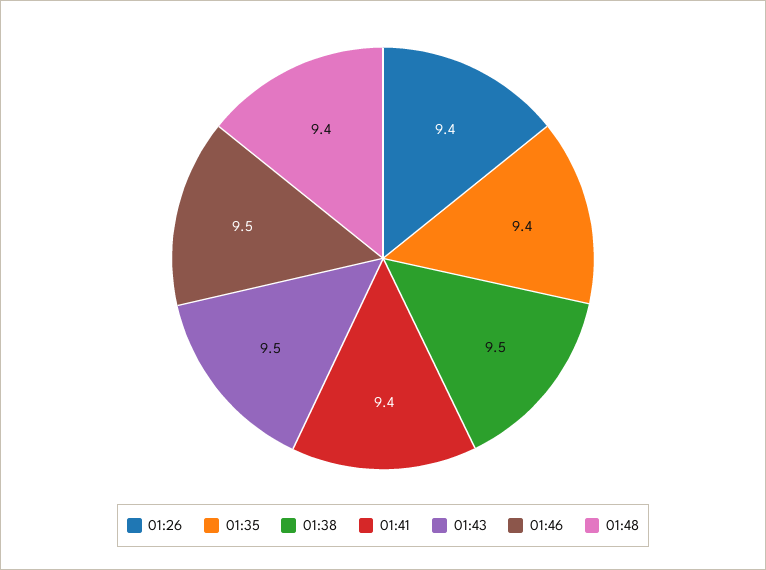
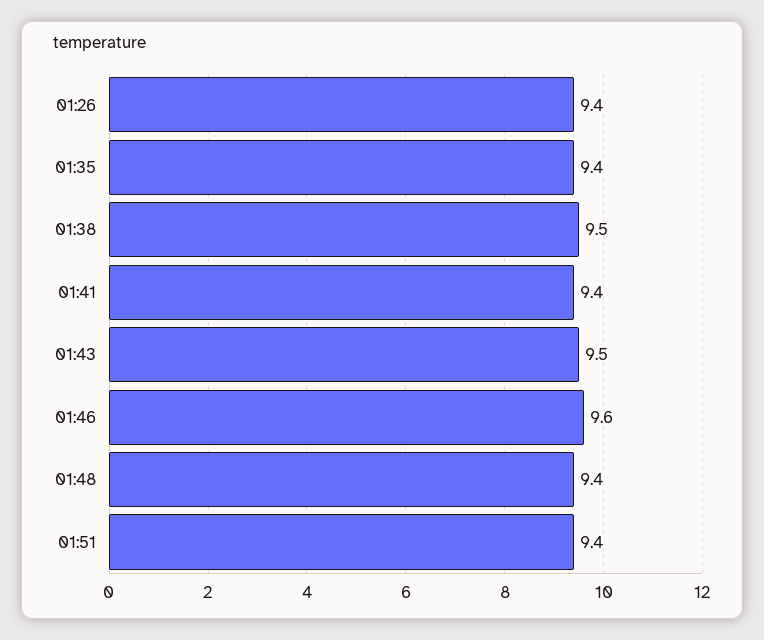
01:46: 9.5 -> 9.6
01:51: none -> 9.4

